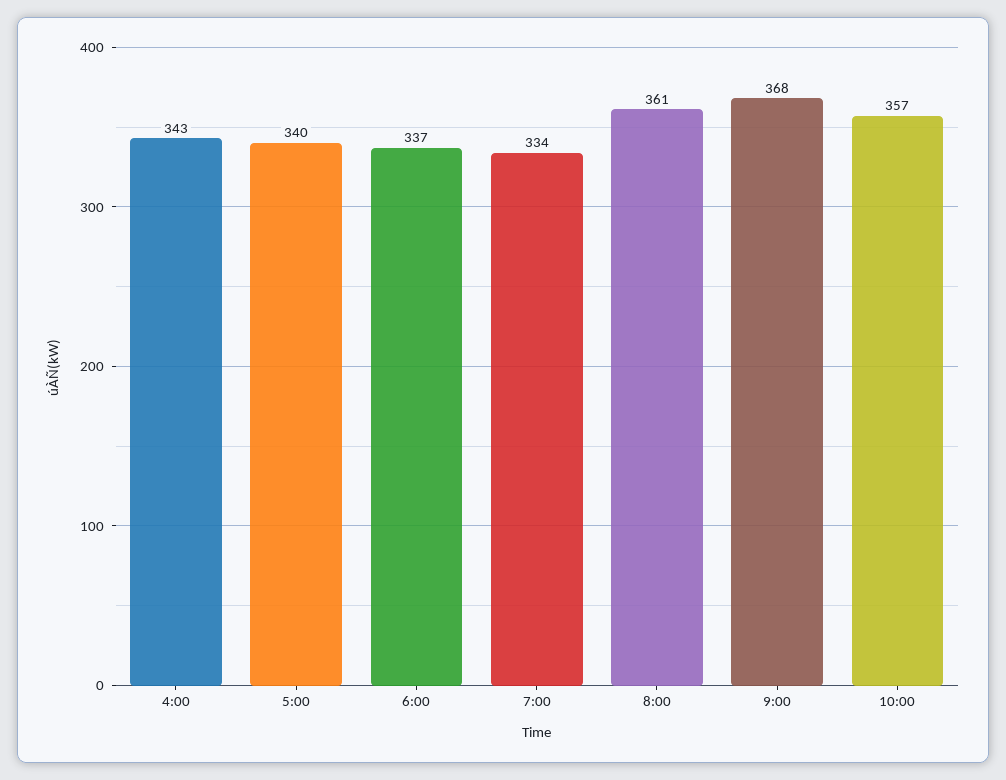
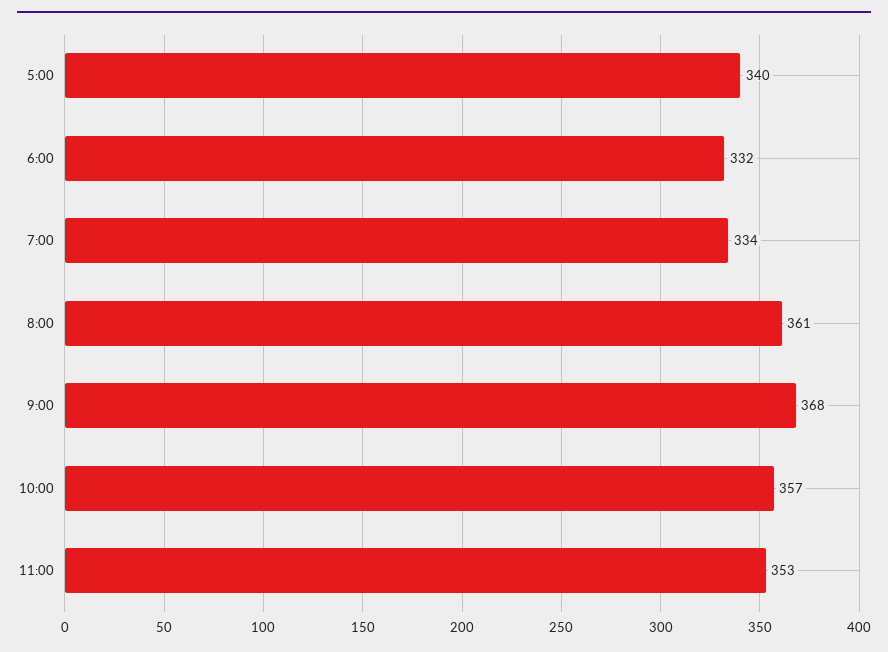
4:00: 343 -> none
6:00: 337 -> 332
11:00: none -> 353

